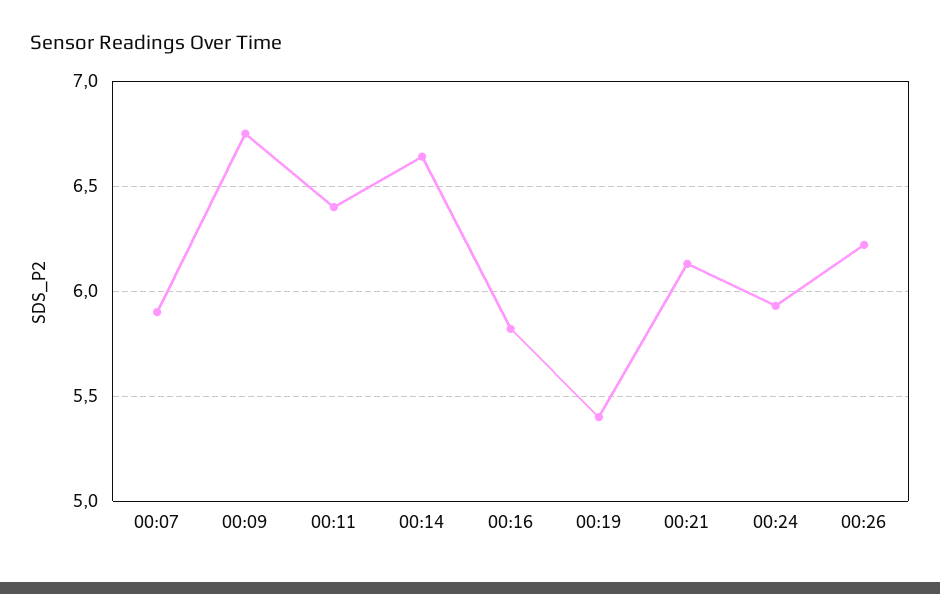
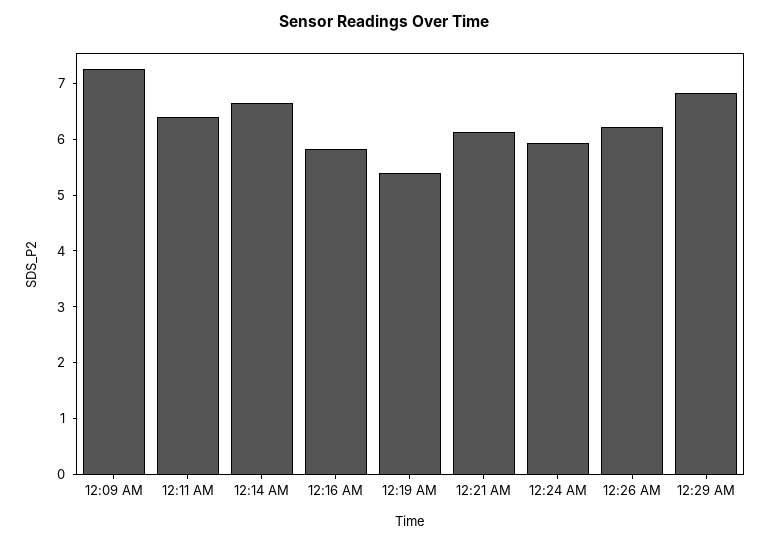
00:07: 5.9 -> none
00:09: 6.75 -> 7.2
12:29 AM: none -> 6.8

